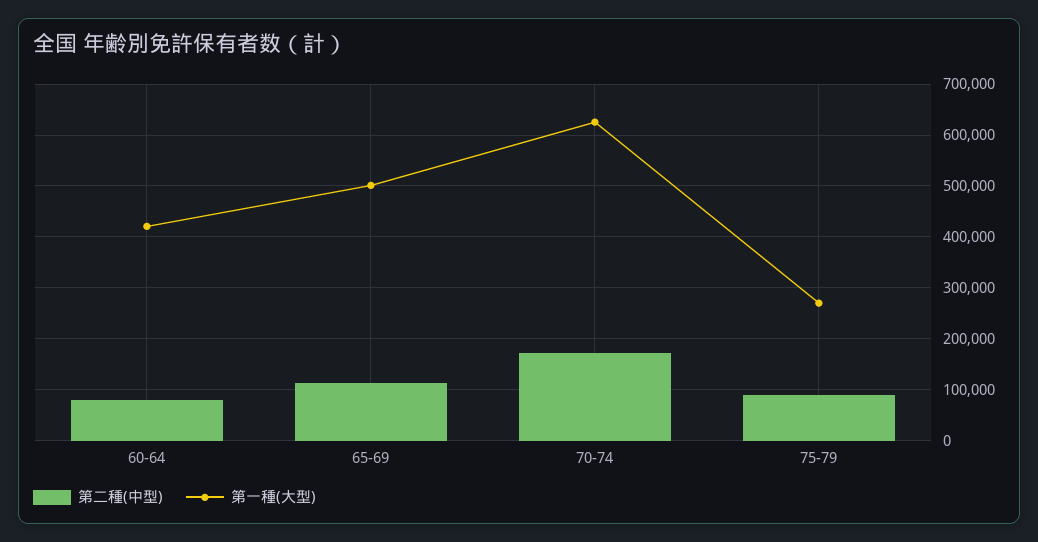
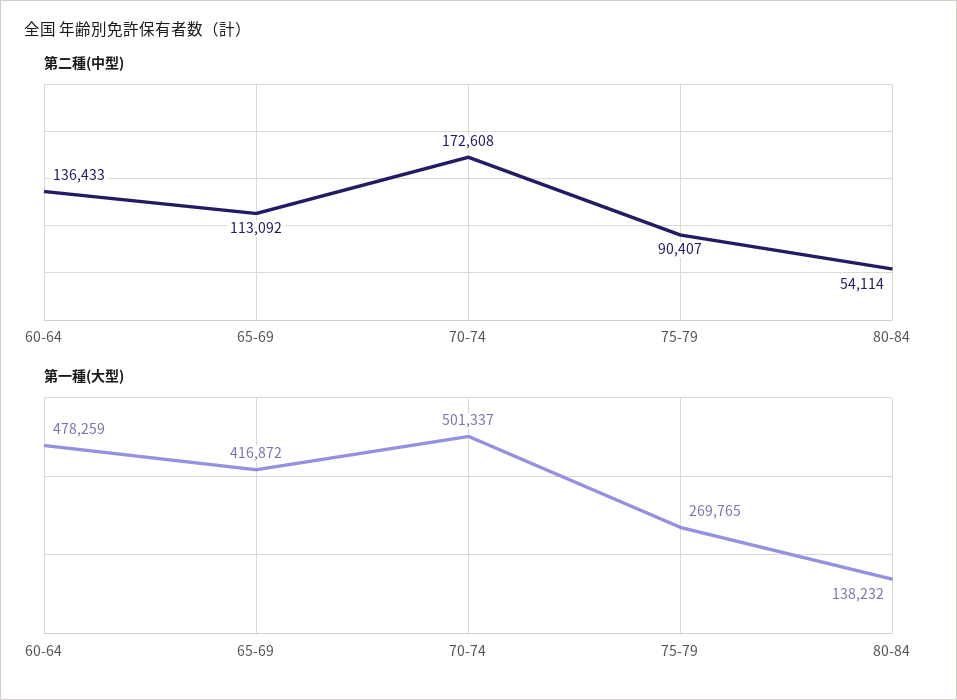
第二種(中型), 60-64: 80000 -> 136433
第一種(大型), 60-64: 420000 -> 478259
第一種(大型), 65-69: 500000 -> 416872
第一種(大型), 70-74: 620000 -> 501337
第二種(中型), 80-84: none -> 54114
第一種(大型), 80-84: none -> 138232

